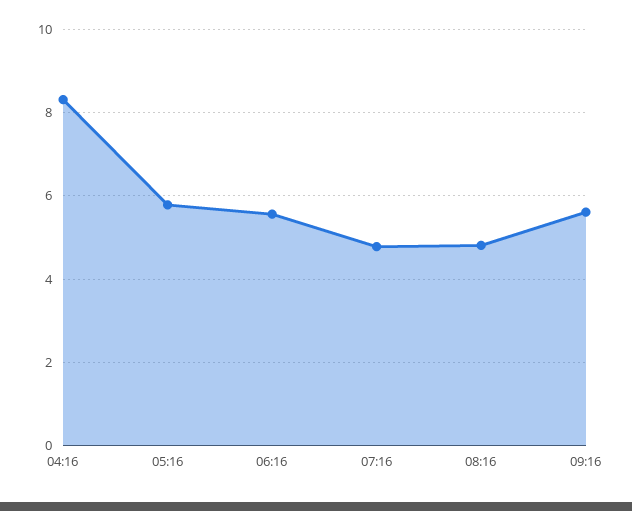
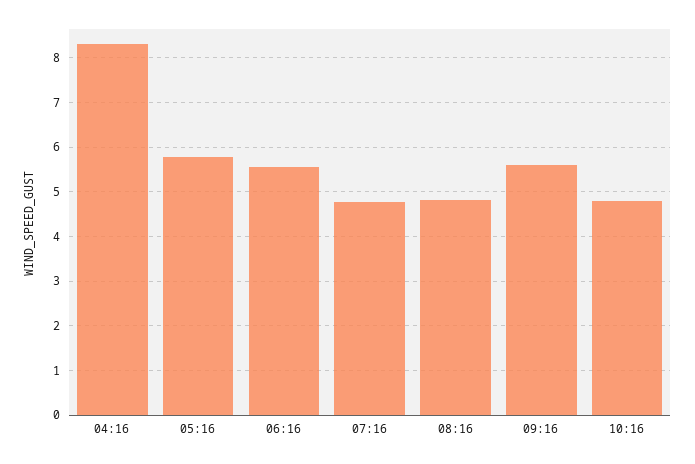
10:16: none -> 4.8

